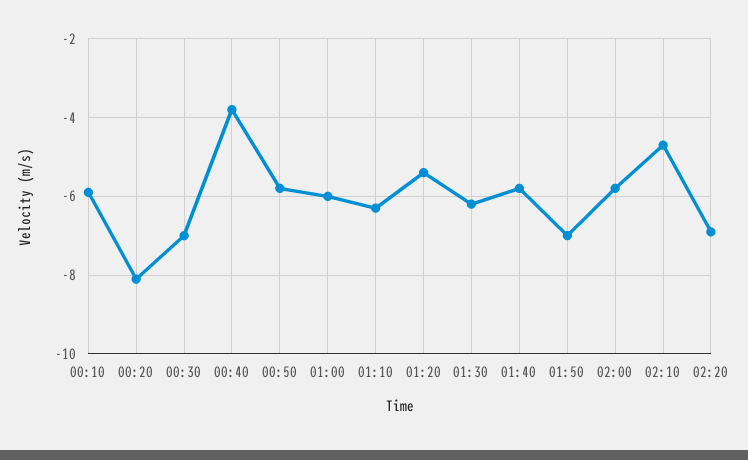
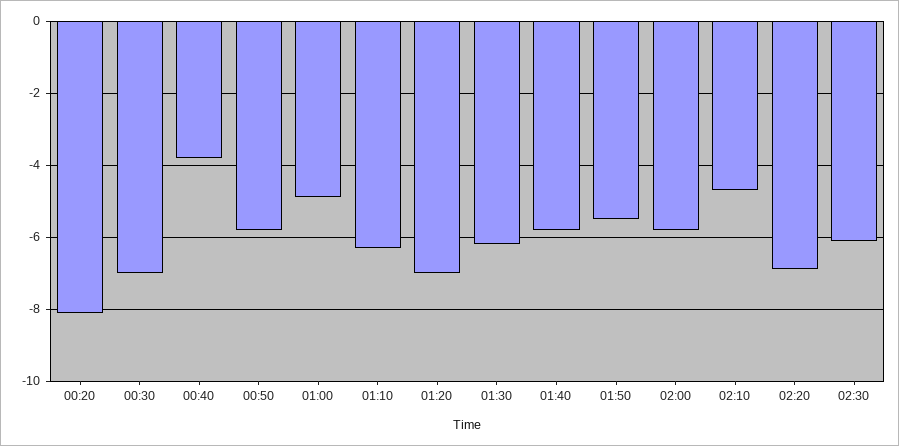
00:10: -6 -> none
01:00: -6 -> -5
01:20: -5.5 -> -7
01:50: -7 -> -5.5
02:30: none -> -6

